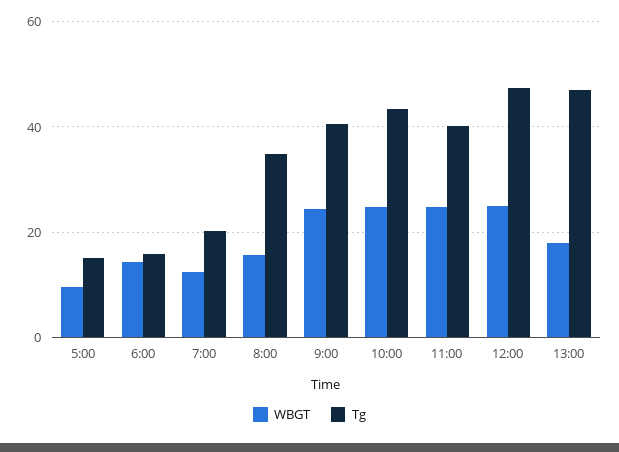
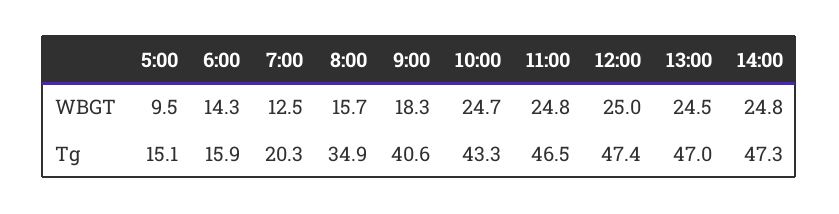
WBGT, 9:00: 24 -> 18.3
Tg, 11:00: 40 -> 46.5
WBGT, 13:00: 18 -> 24.5
WBGT, 14:00: none -> 24.8
Tg, 14:00: none -> 47.3

